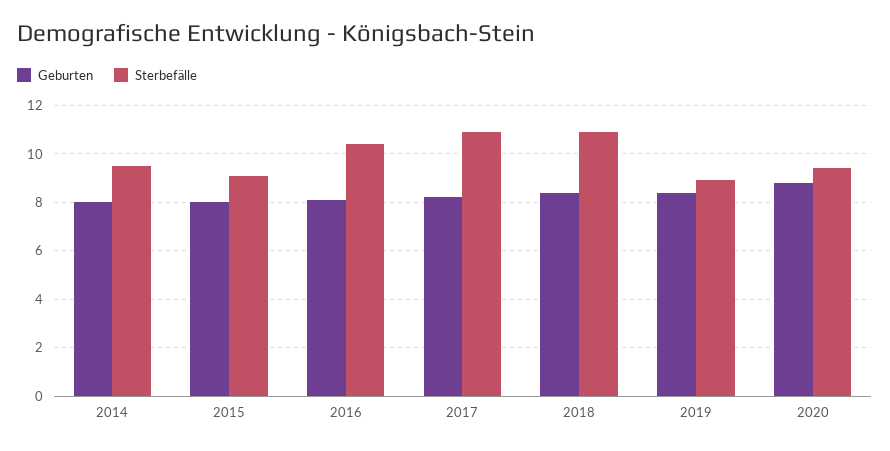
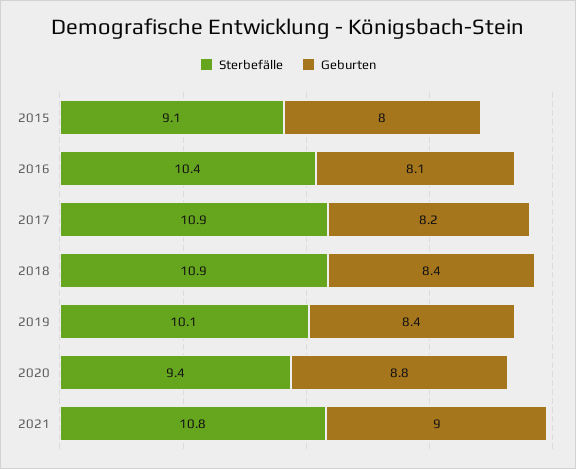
Geburten, 2014: 8 -> none
Sterbefälle, 2014: 9.5 -> none
Sterbefälle, 2019: 9 -> 10.1
Sterbefälle, 2021: none -> 10.8
Geburten, 2021: none -> 9

